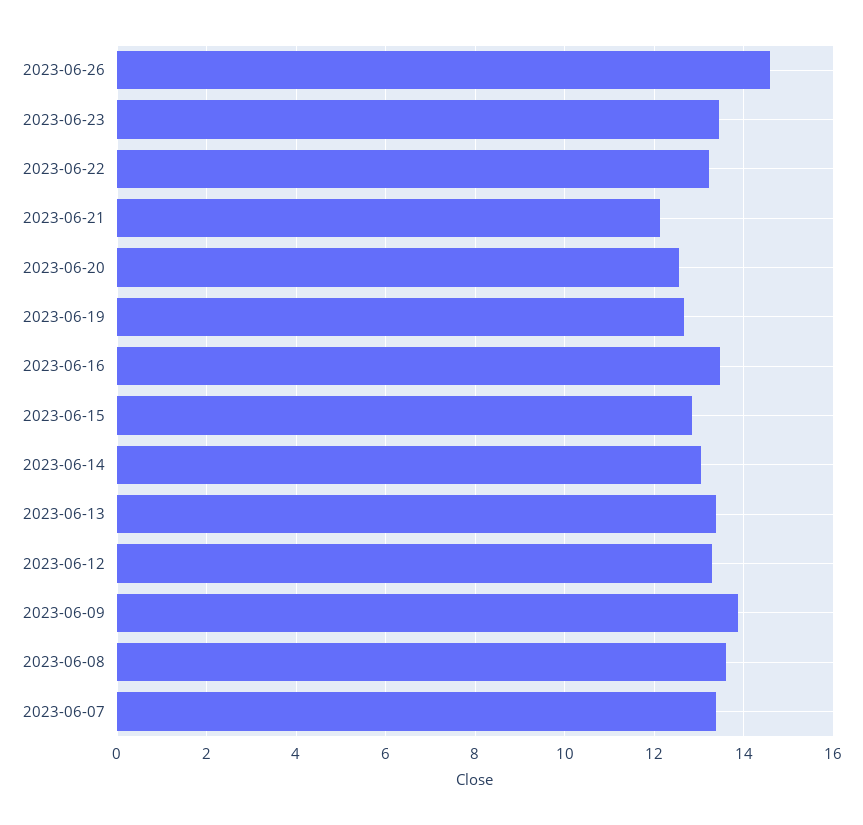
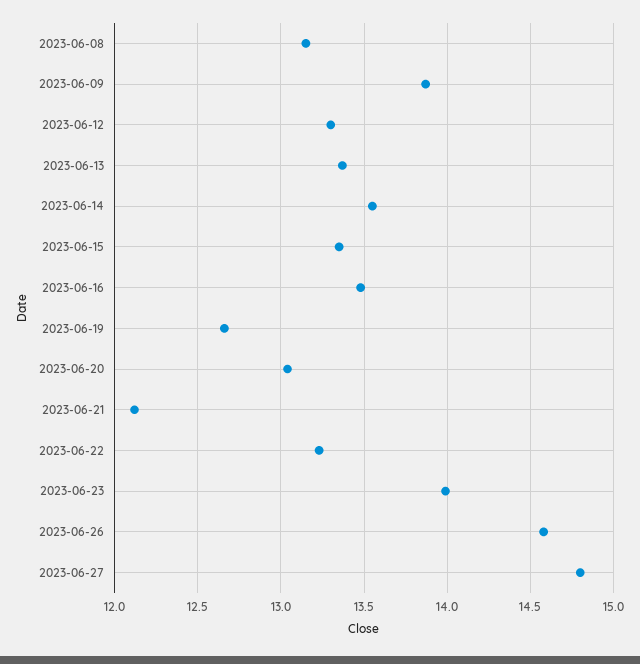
2023-06-23: 13.4 -> 14
2023-06-20: 12.6 -> 13.05
2023-06-15: 12.8 -> 13.35
2023-06-14: 13 -> 13.55
2023-06-08: 13.6 -> 13.15
2023-06-07: 13.4 -> none
2023-06-27: none -> 14.8

